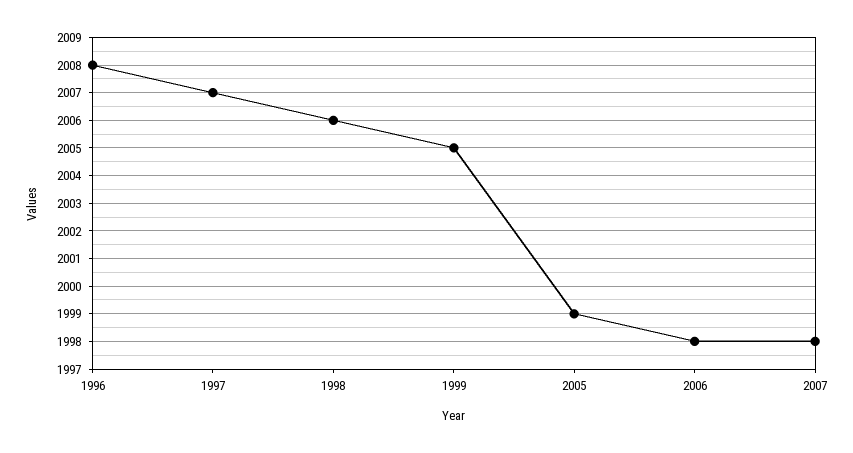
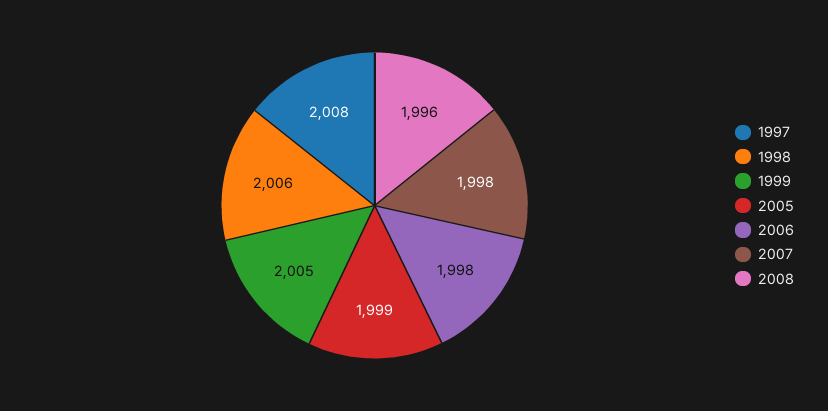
1996: 2008 -> none
1997: 2007 -> 2008
2008: none -> 1996

